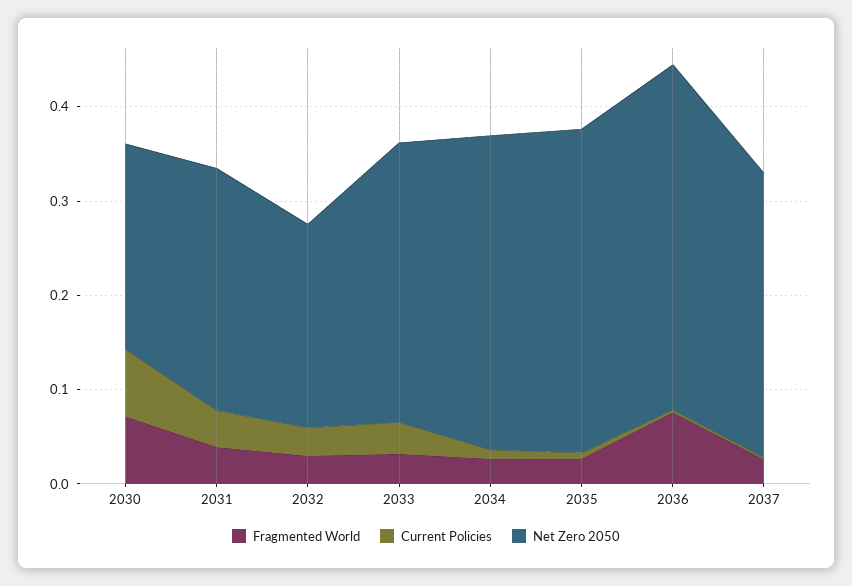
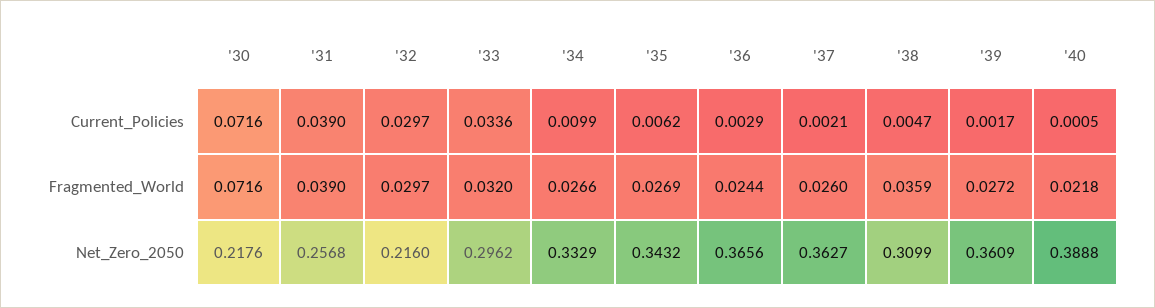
Fragmented World, 2036: 0.08 -> 0.0244
Net Zero 2050, 2037: 0.3 -> 0.3627
Current Policies, '38: none -> 0.0047
Current Policies, '39: none -> 0.0017
Current Policies, '40: none -> 0.0005
Fragmented World, '38: none -> 0.0359
Fragmented World, '39: none -> 0.0272
Fragmented World, '40: none -> 0.0218
Net Zero 2050, '38: none -> 0.3099
Net Zero 2050, '39: none -> 0.3609
Net Zero 2050, '40: none -> 0.3888

